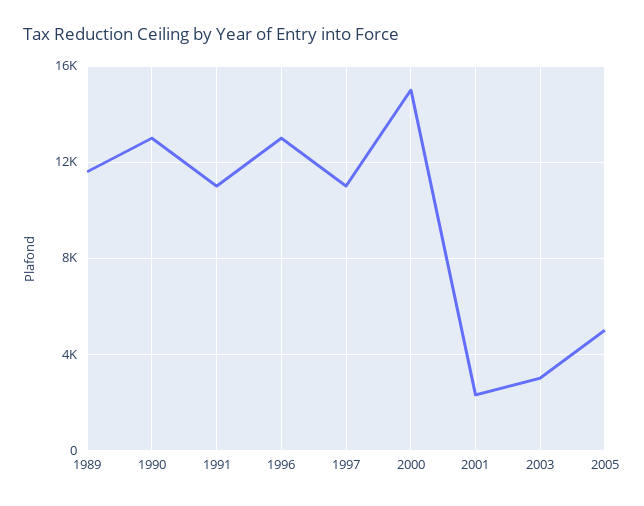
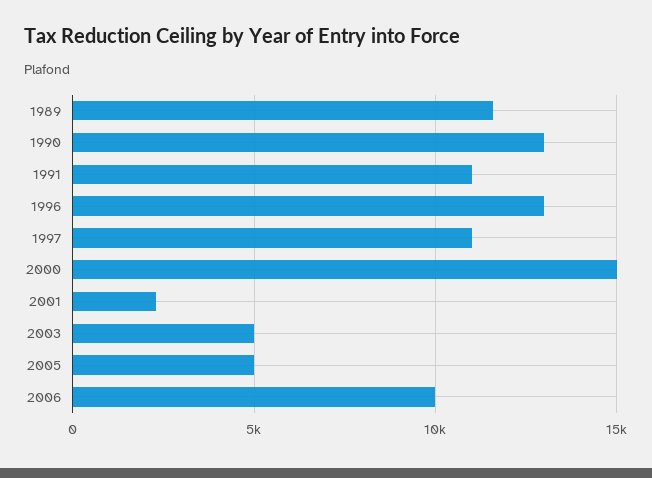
2003: 3000 -> 5000
2006: none -> 10000

